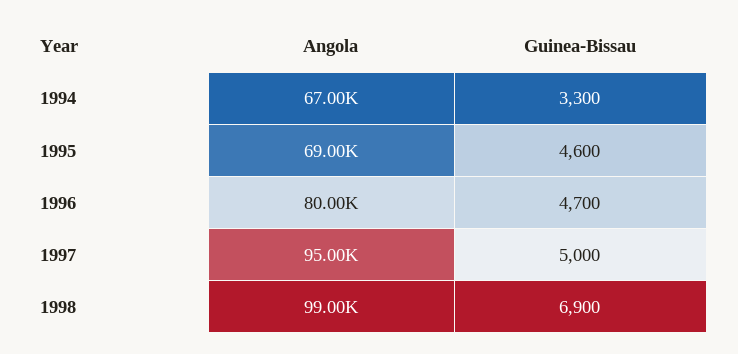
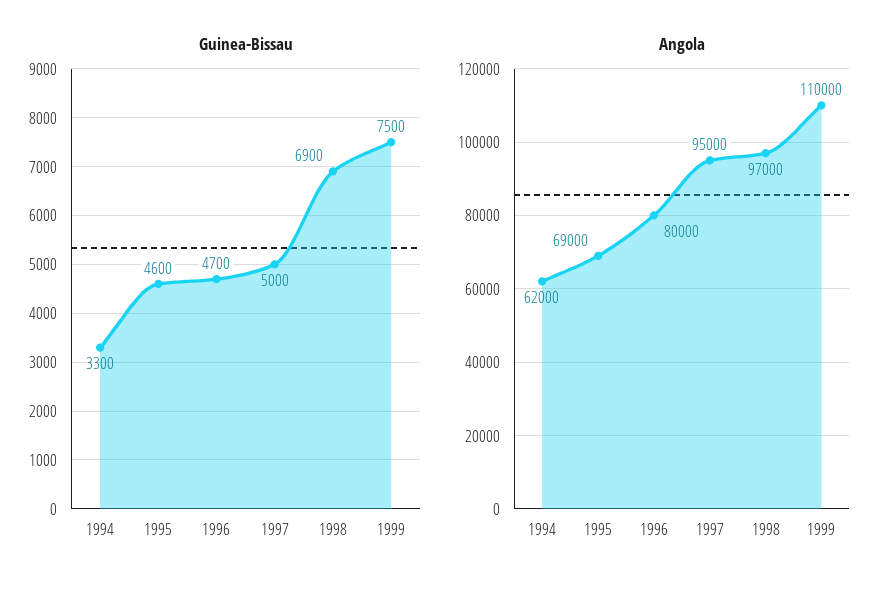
Angola, 1994: 67000 -> 62000
Angola, 1998: 99000 -> 97000
Guinea-Bissau, 1999: none -> 7500
Angola, 1999: none -> 110000

